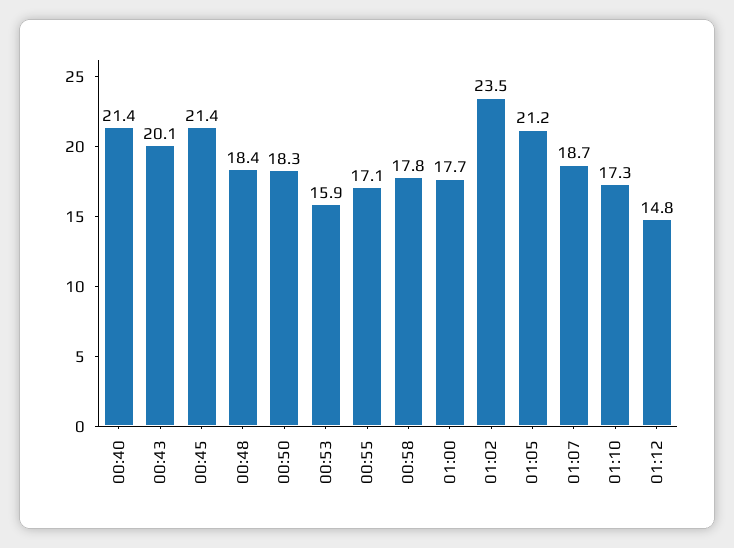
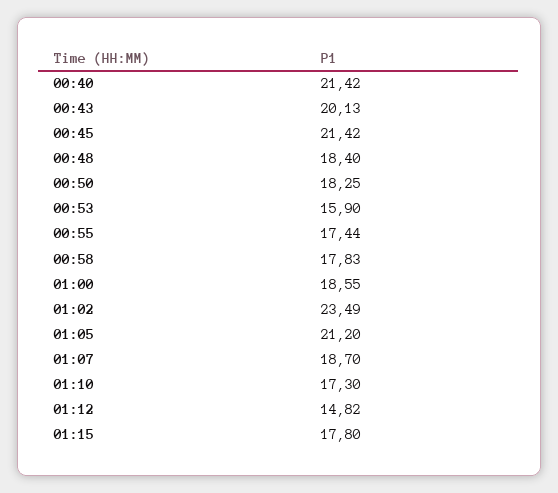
00:55: 17.1 -> 17.44
01:00: 17.7 -> 18.55
01:15: none -> 17.8

